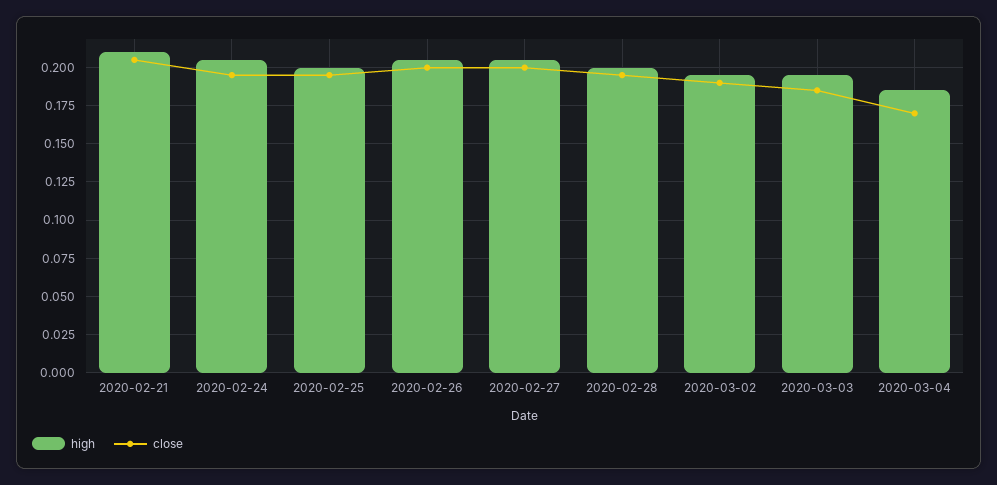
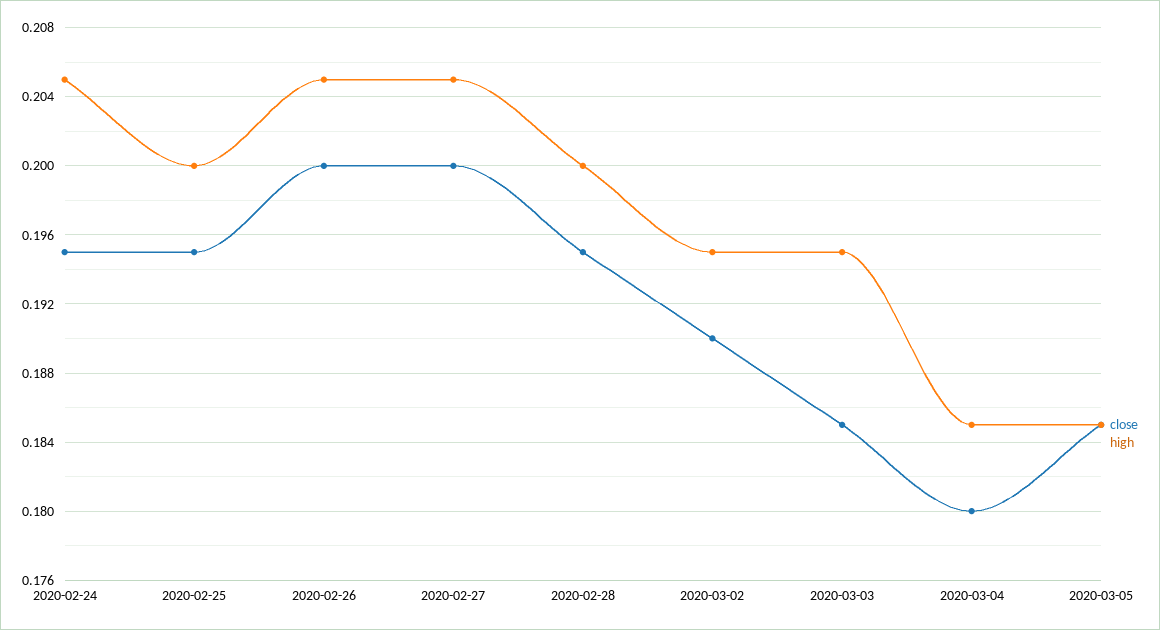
high, 2020-02-21: 0.21 -> none
close, 2020-02-21: 0.205 -> none
close, 2020-03-04: 0.17 -> 0.18
close, 2020-03-05: none -> 0.185
high, 2020-03-05: none -> 0.185

